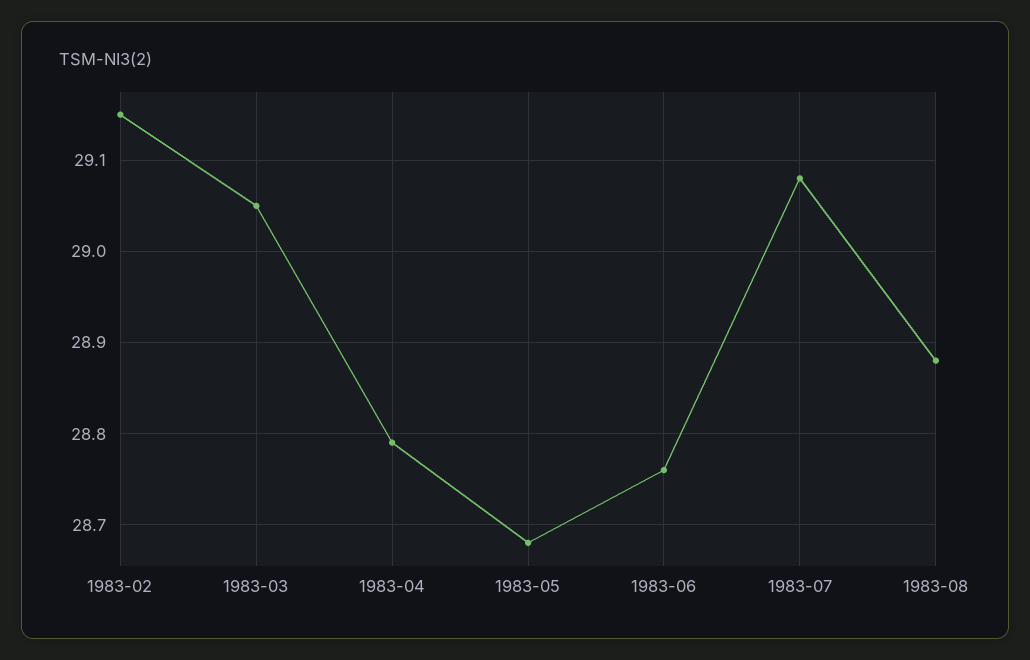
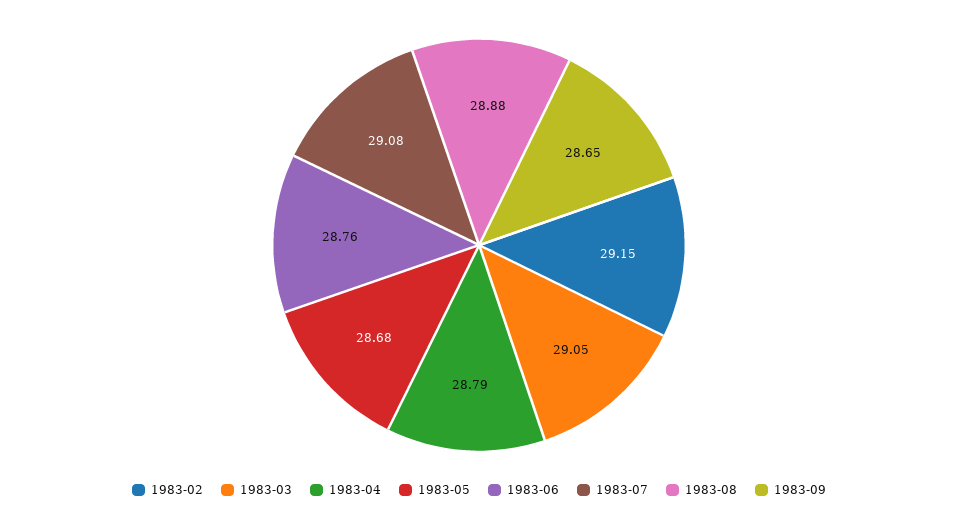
1983-09: none -> 28.65

